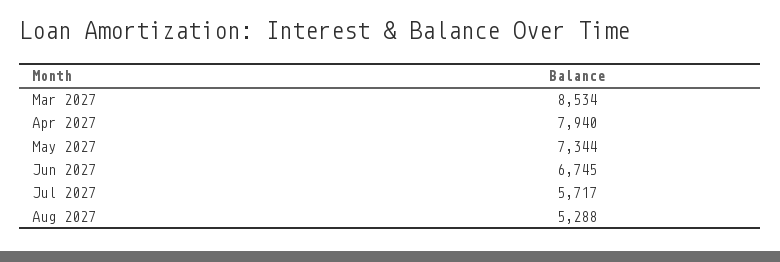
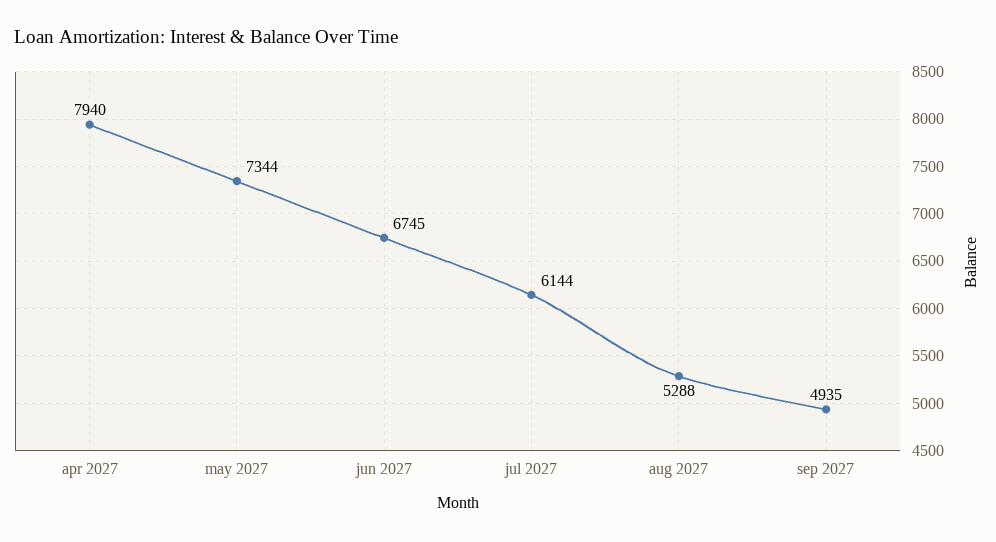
Mar 2027: 8534 -> none
Jul 2027: 5717 -> 6144
sep 2027: none -> 4935

